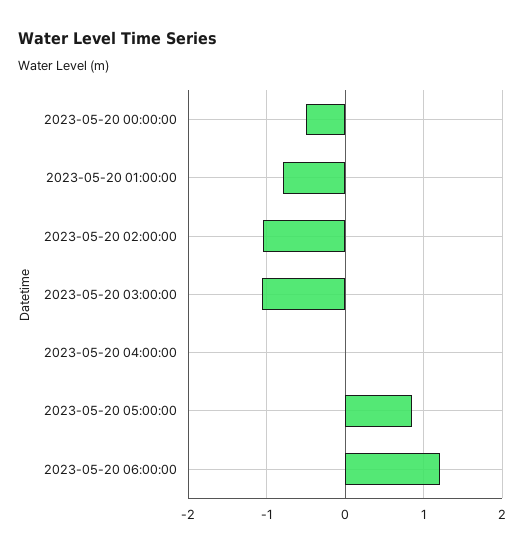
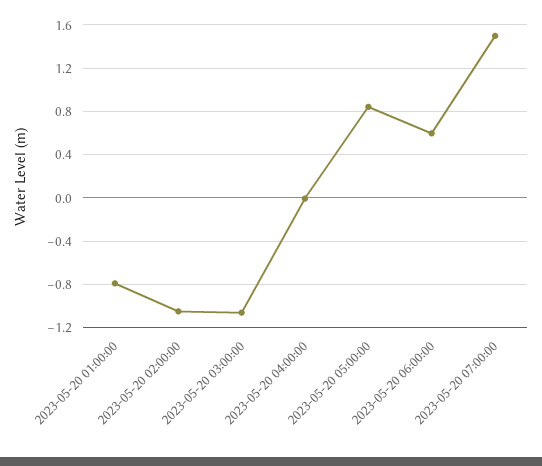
2023-05-20 00:00:00: -0.5 -> none
2023-05-20 06:00:00: 1.2 -> 0.6
2023-05-20 07:00:00: none -> 1.5

